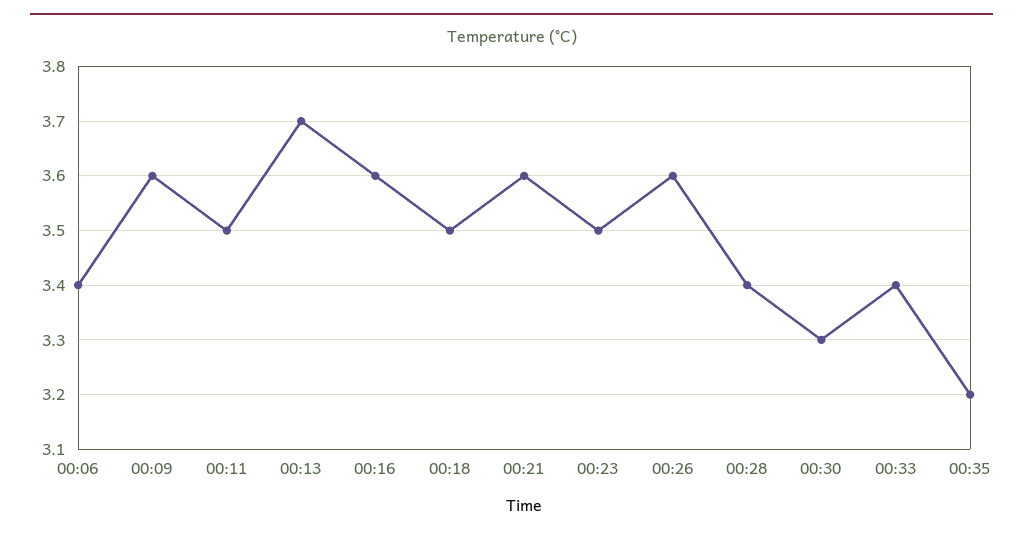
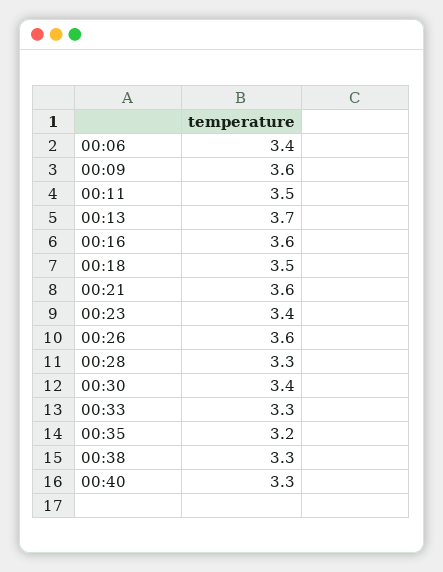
00:23: 3.5 -> 3.4
00:28: 3.4 -> 3.3
00:30: 3.3 -> 3.4
00:33: 3.4 -> 3.3
00:38: none -> 3.3
00:40: none -> 3.3

